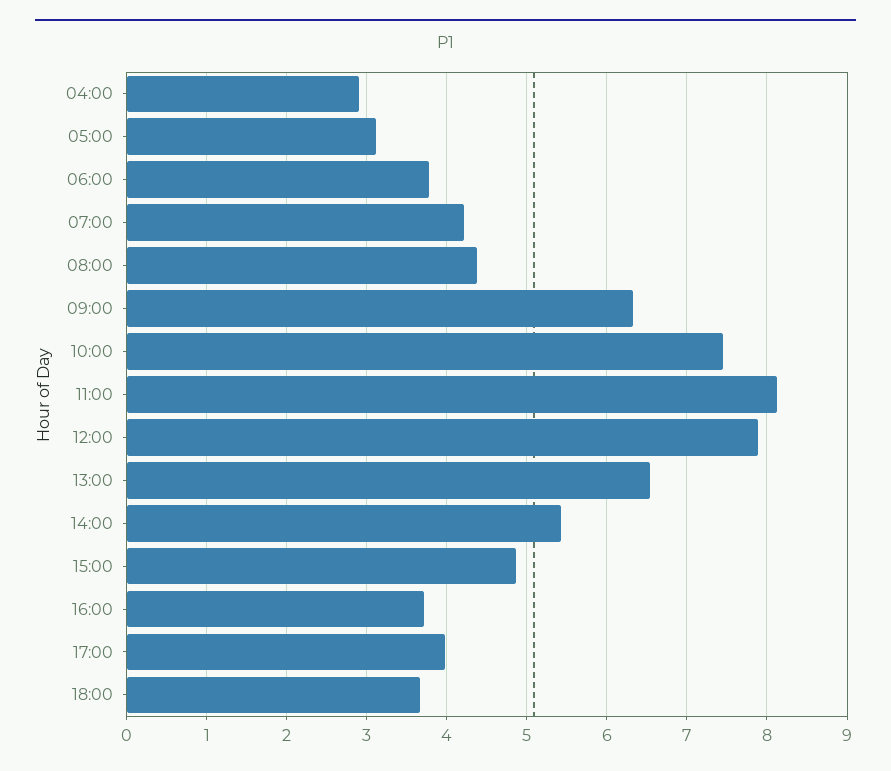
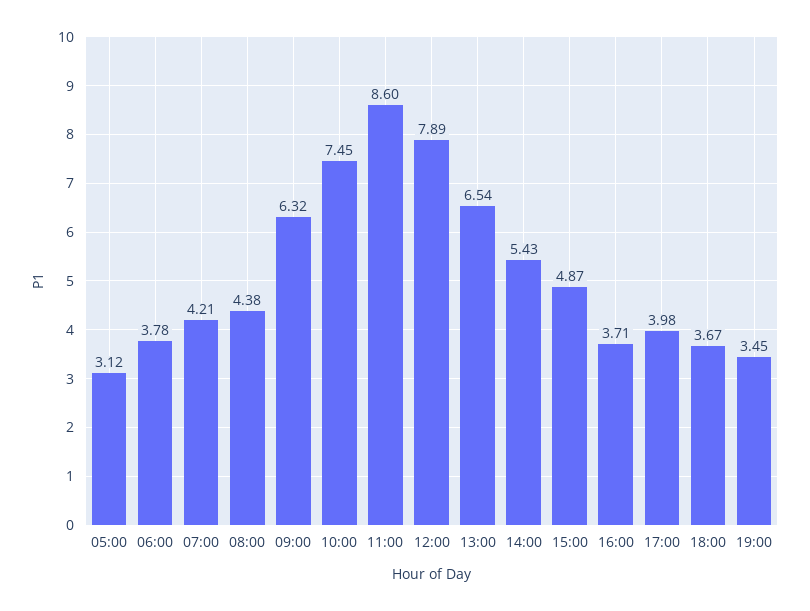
04:00: 2.9 -> none
11:00: 8.1 -> 8.6
19:00: none -> 3.45

